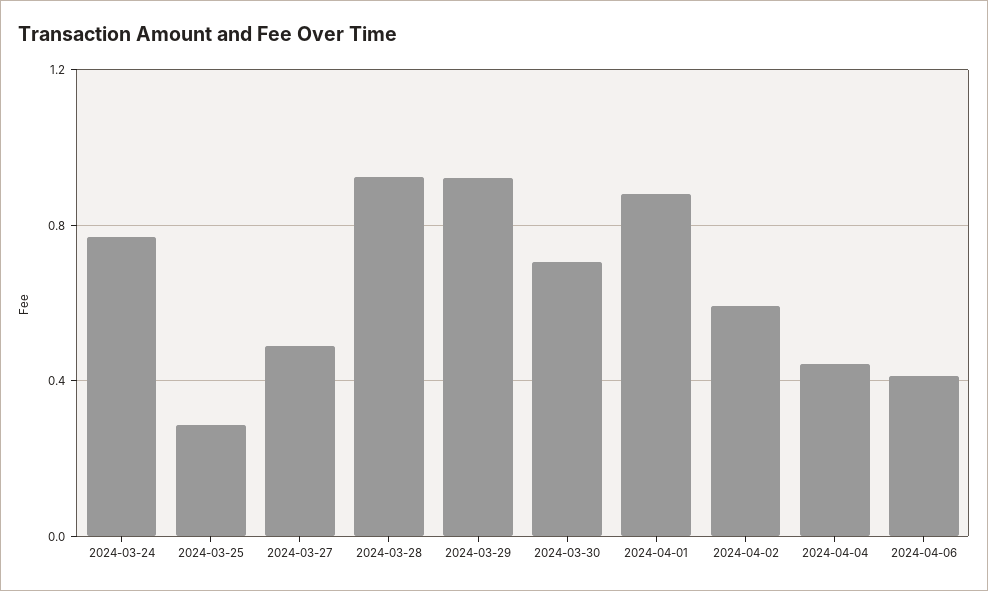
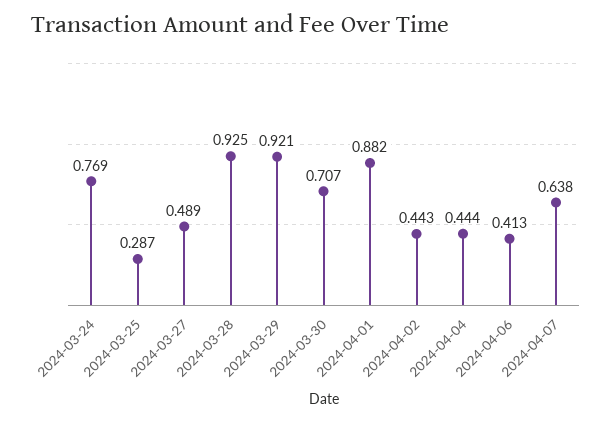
2024-04-02: 0.6 -> 0.443
2024-04-07: none -> 0.638

